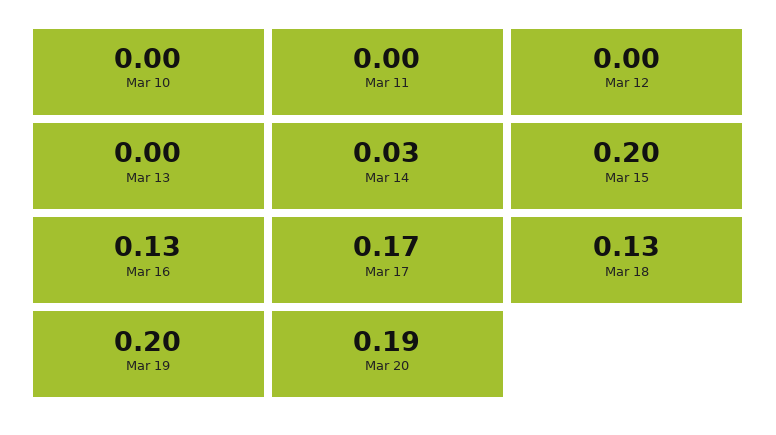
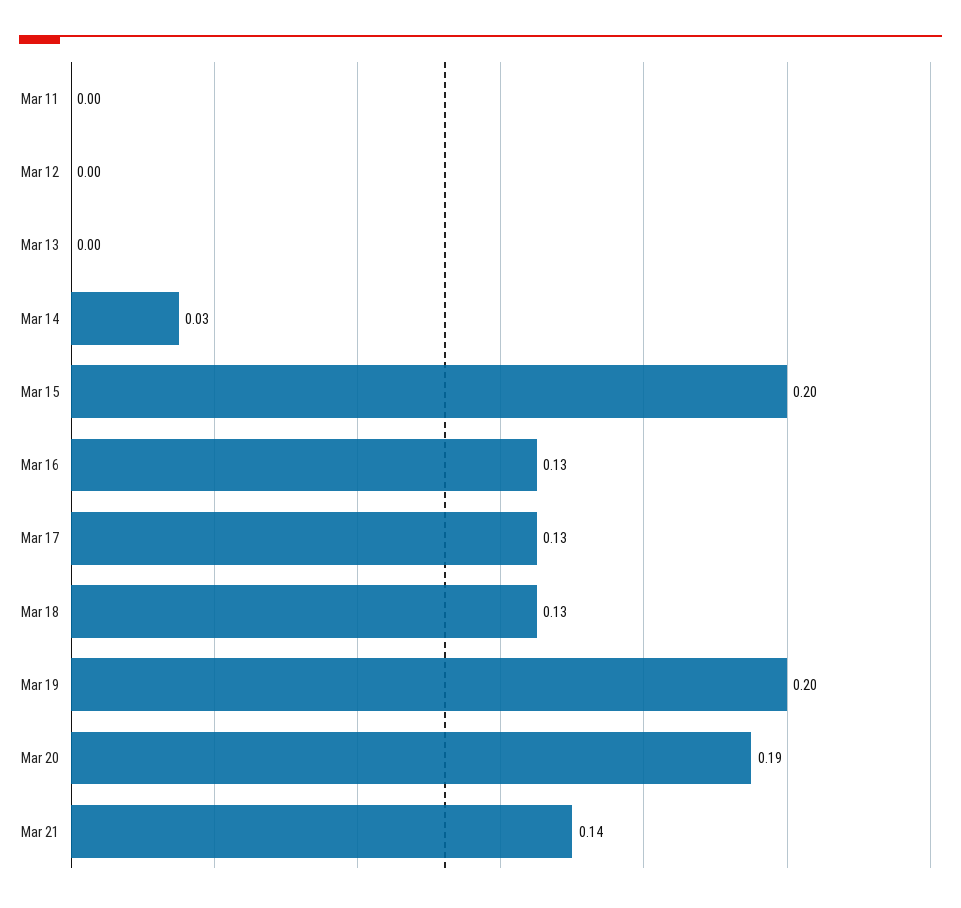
Mar 10: 0 -> none
Mar 17: 0.17 -> 0.13
Mar 21: none -> 0.14

